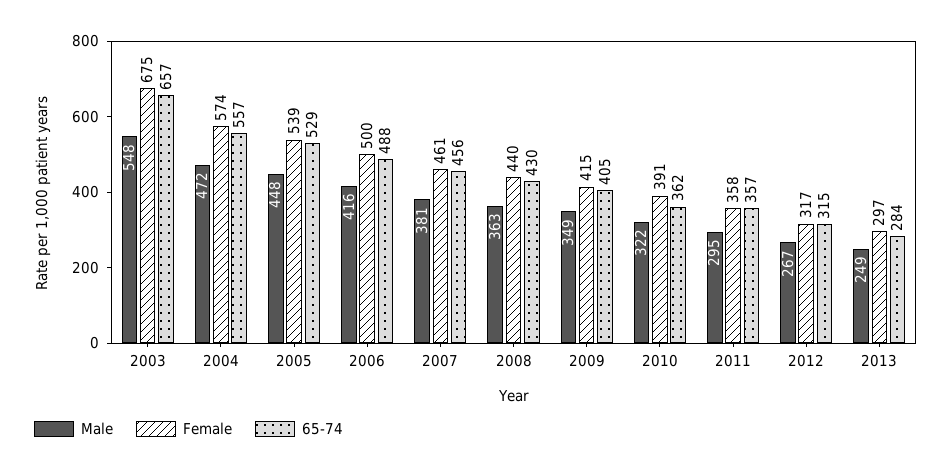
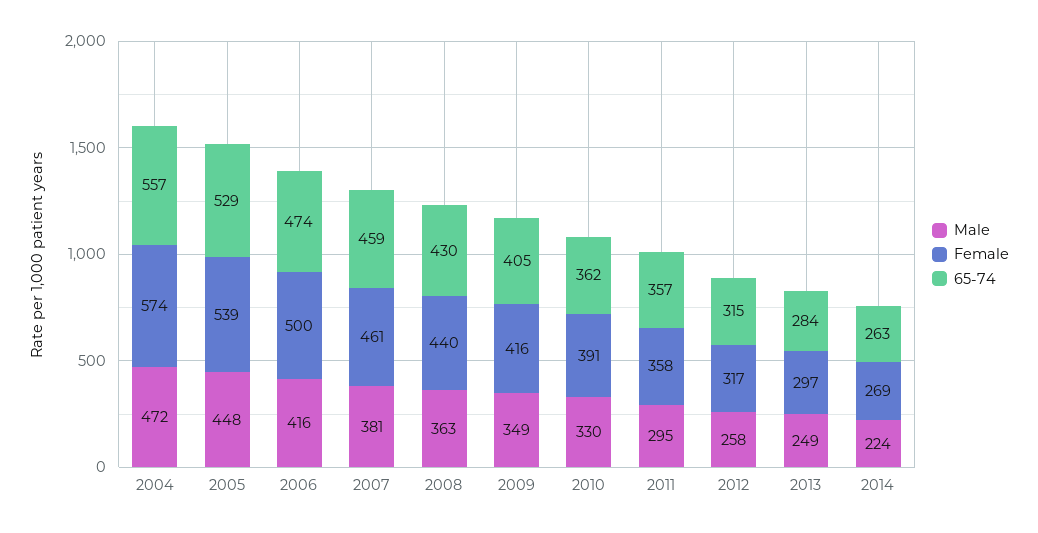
Male, 2003: 548 -> none
Female, 2003: 675 -> none
65-74, 2003: 657 -> none
65-74, 2006: 488 -> 474
65-74, 2007: 456 -> 459
Female, 2009: 415 -> 416
Male, 2010: 322 -> 330
Male, 2012: 267 -> 258
Male, 2014: none -> 224
Female, 2014: none -> 269
65-74, 2014: none -> 263

